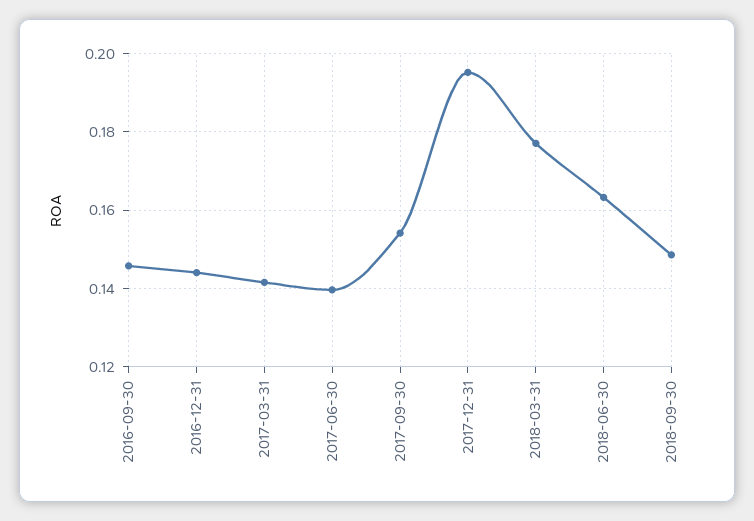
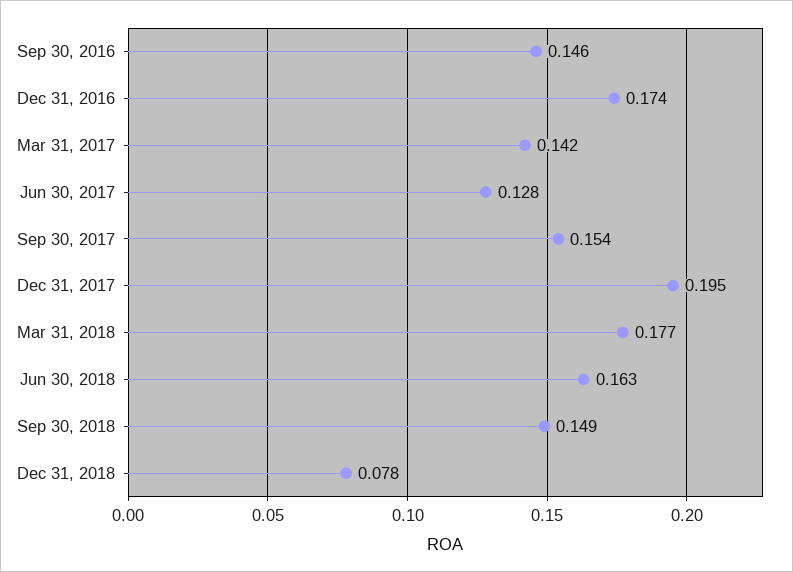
2016-12-31: 0.144 -> 0.174
2017-06-30: 0.14 -> 0.128
Dec 31, 2018: none -> 0.078

